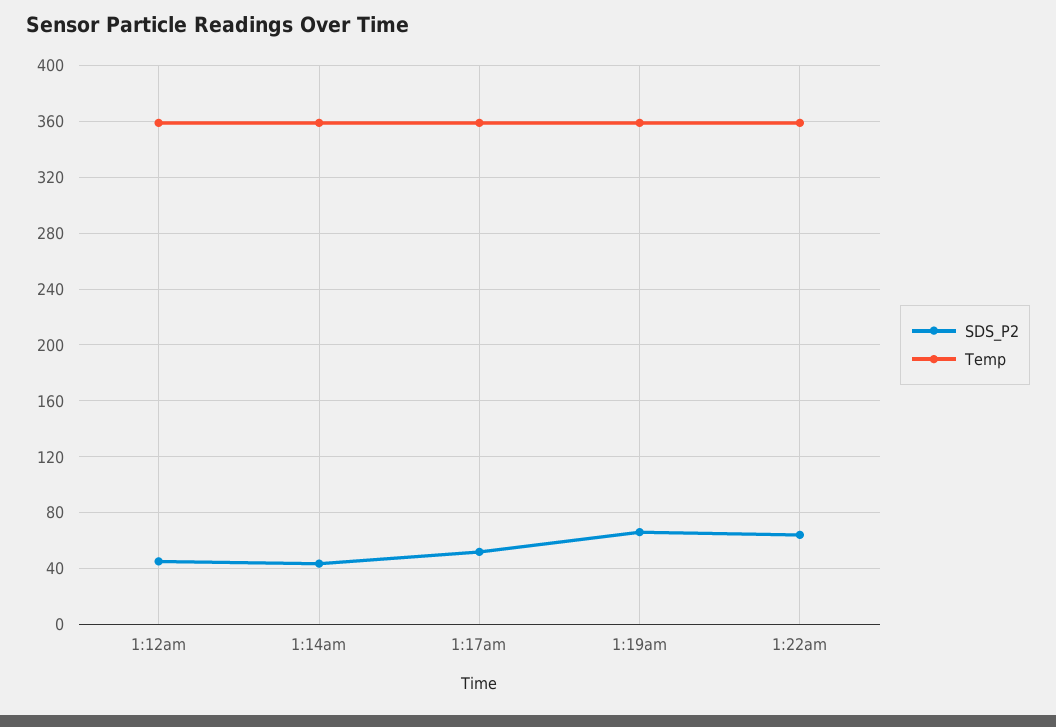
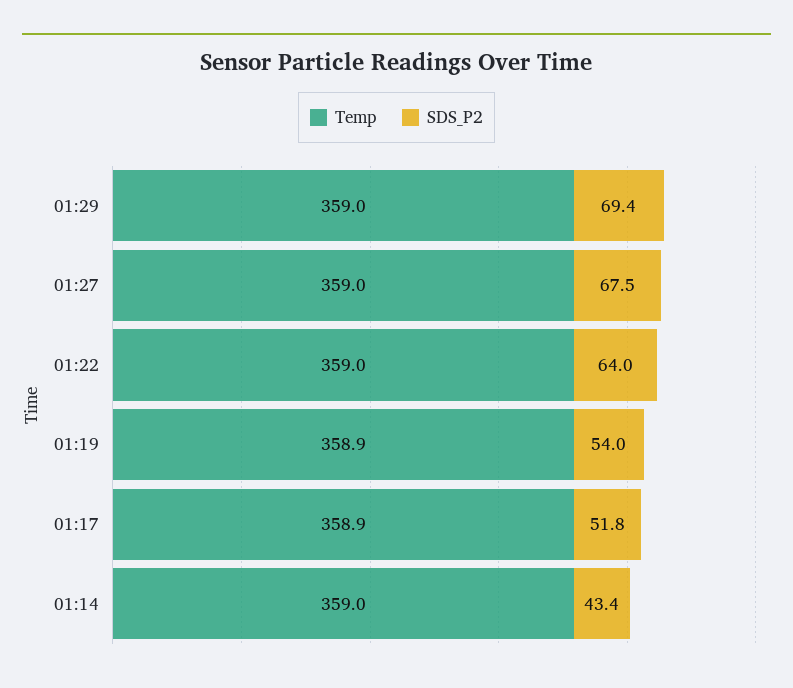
SDS_P2, 1:12am: 45 -> none
Temp, 1:12am: 360 -> none
SDS_P2, 1:19am: 65 -> 54
Temp, 01:29: none -> 359
SDS_P2, 01:29: none -> 69.4
Temp, 01:27: none -> 359
SDS_P2, 01:27: none -> 67.5

